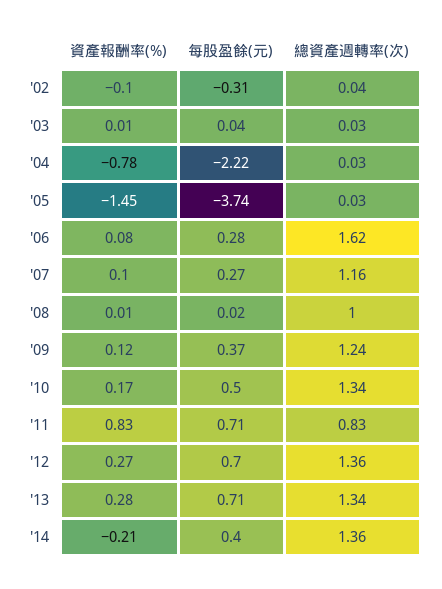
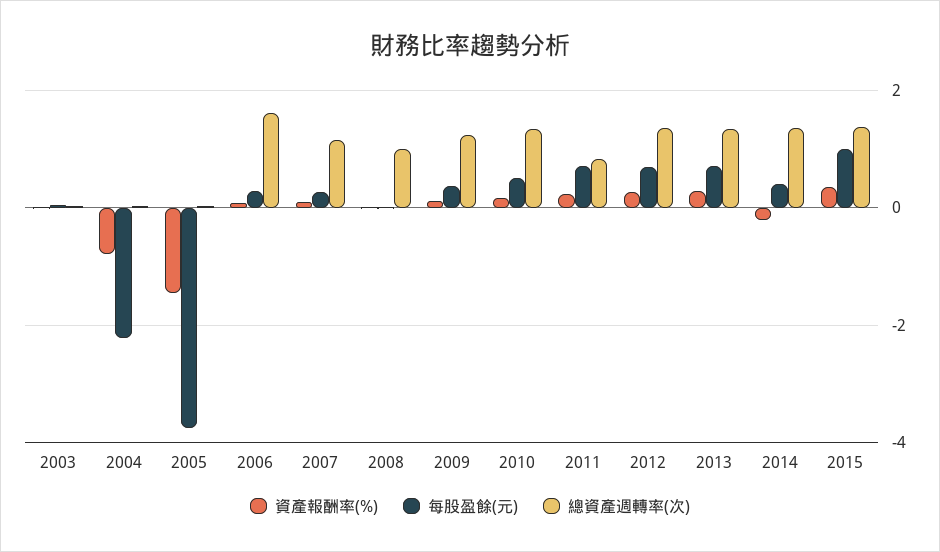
資產報酬率(%), '02: -0.1 -> none
每股盈餘(元), '02: -0.31 -> none
總資產週轉率(次), '02: 0.04 -> none
資產報酬率(%), '11: 0.83 -> 0.2
資產報酬率(%), 2015: none -> 0.4
每股盈餘(元), 2015: none -> 1
總資產週轉率(次), 2015: none -> 1.4

